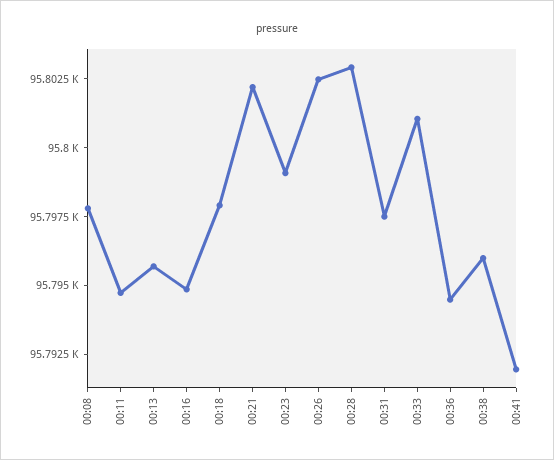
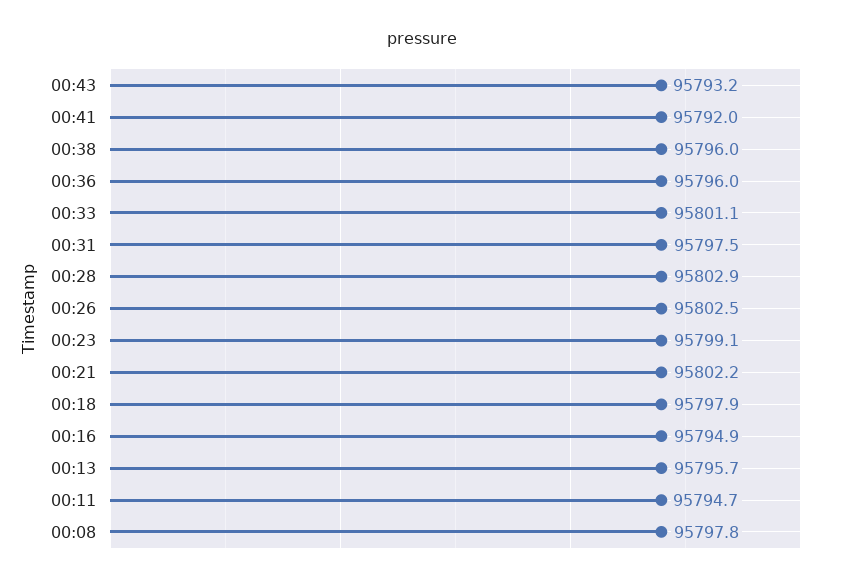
00:36: 95794.5 -> 95796
00:43: none -> 95793.2

